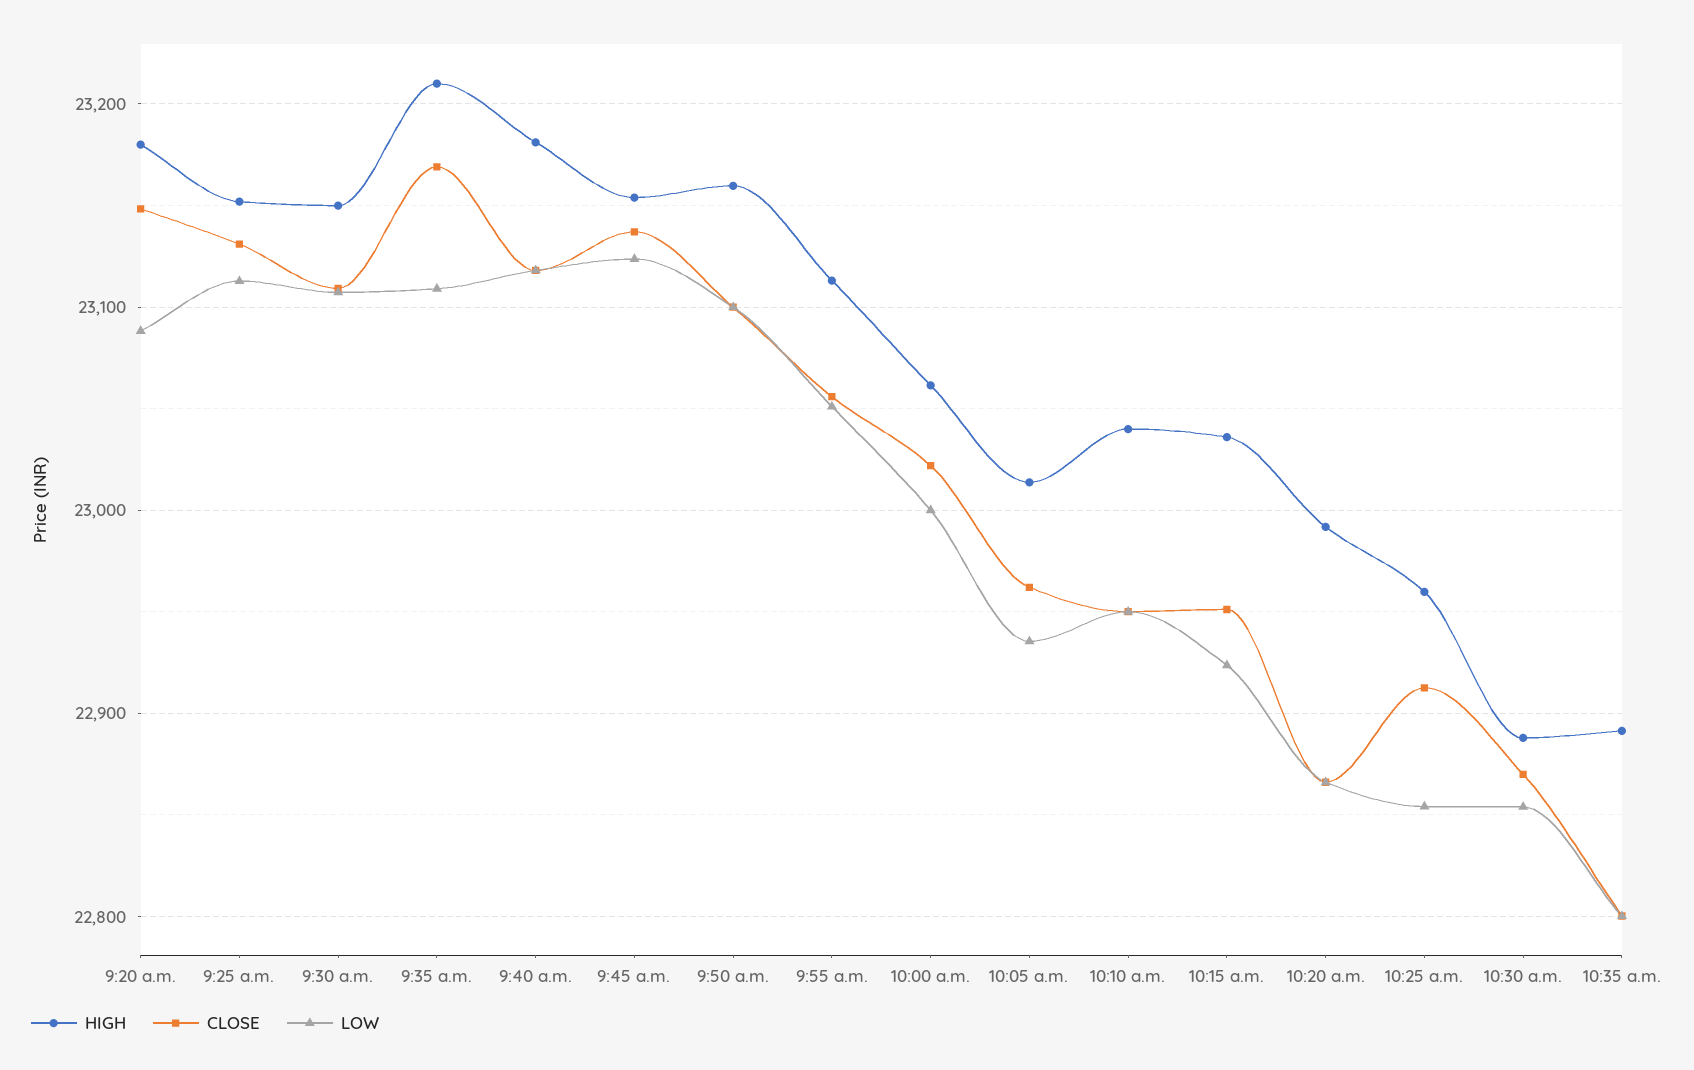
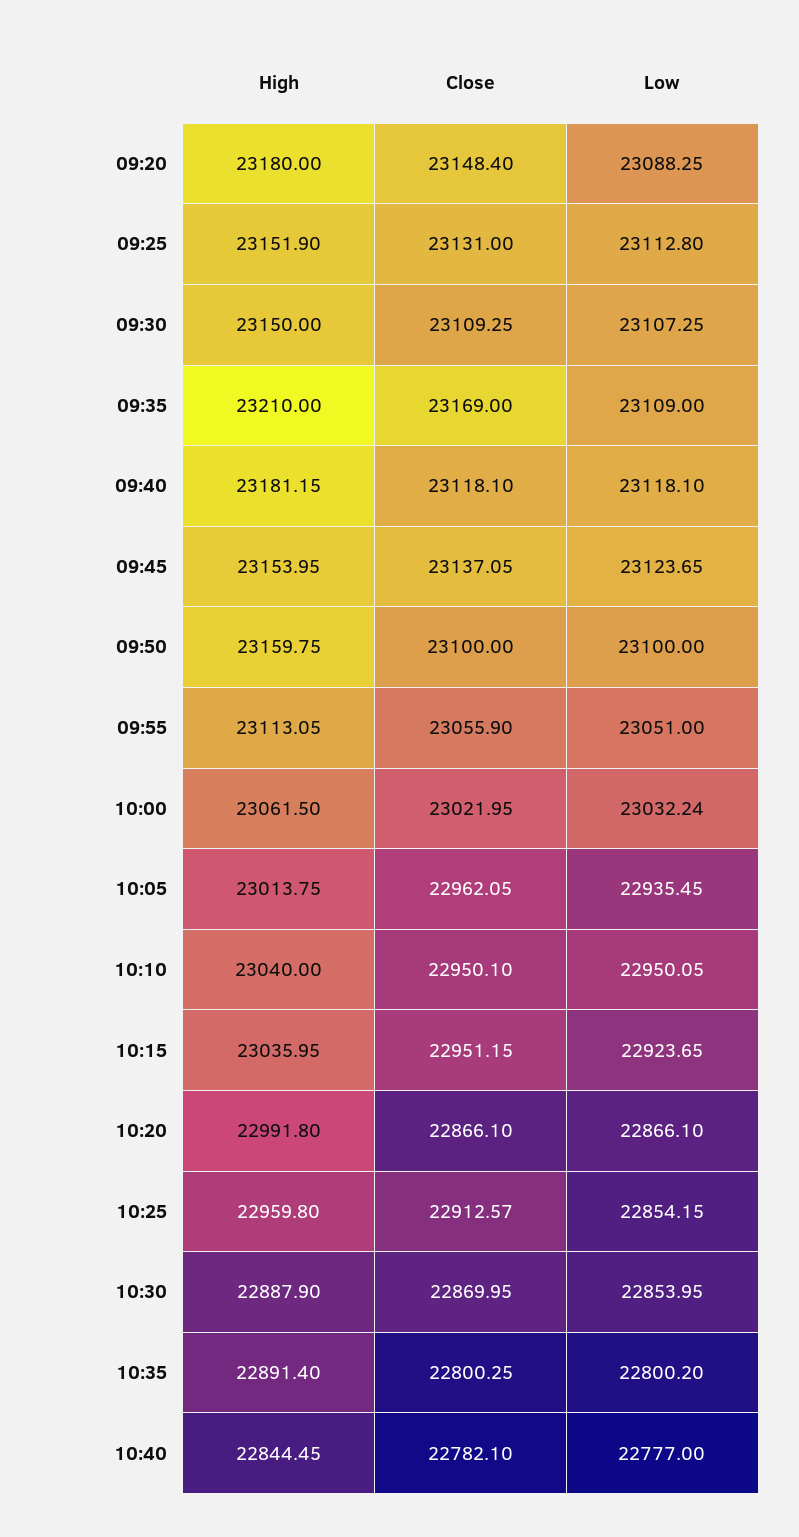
LOW, 10:00 a.m.: 23000 -> 23032.24
HIGH, 10:40: none -> 22844.45
CLOSE, 10:40: none -> 22782.1
LOW, 10:40: none -> 22777

